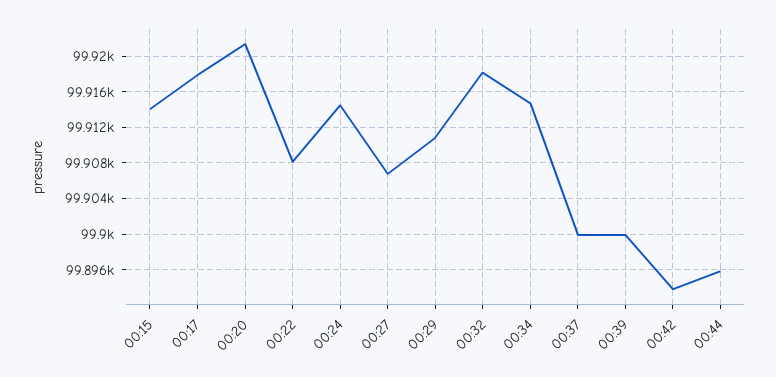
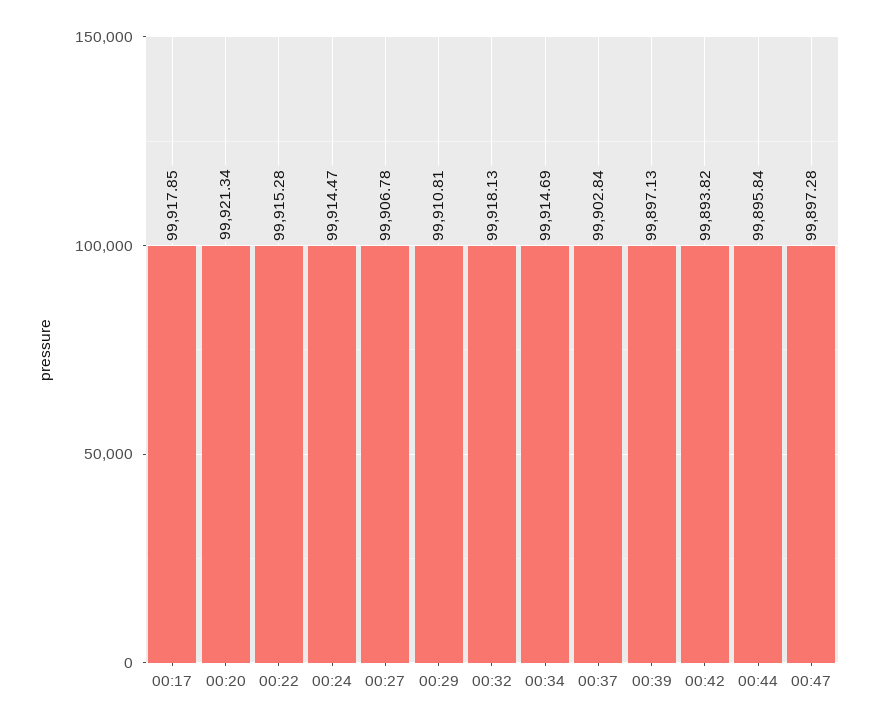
00:15: 99914 -> none
00:22: 99908 -> 99915.28
00:37: 99900 -> 99902.84
00:39: 99900 -> 99897.13
00:47: none -> 99897.28

